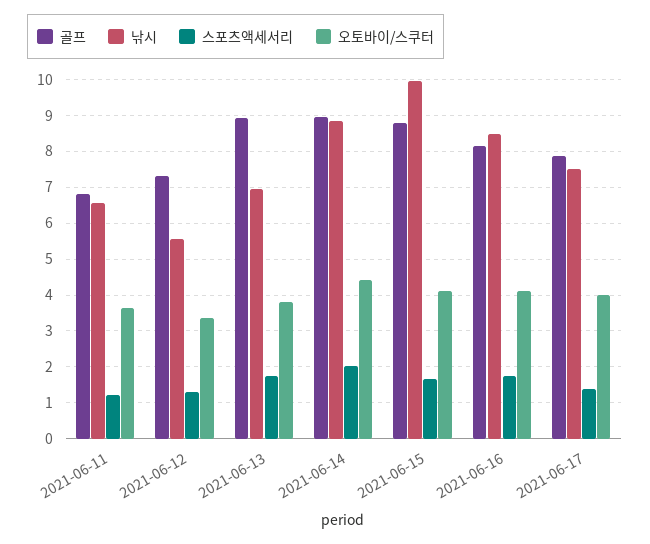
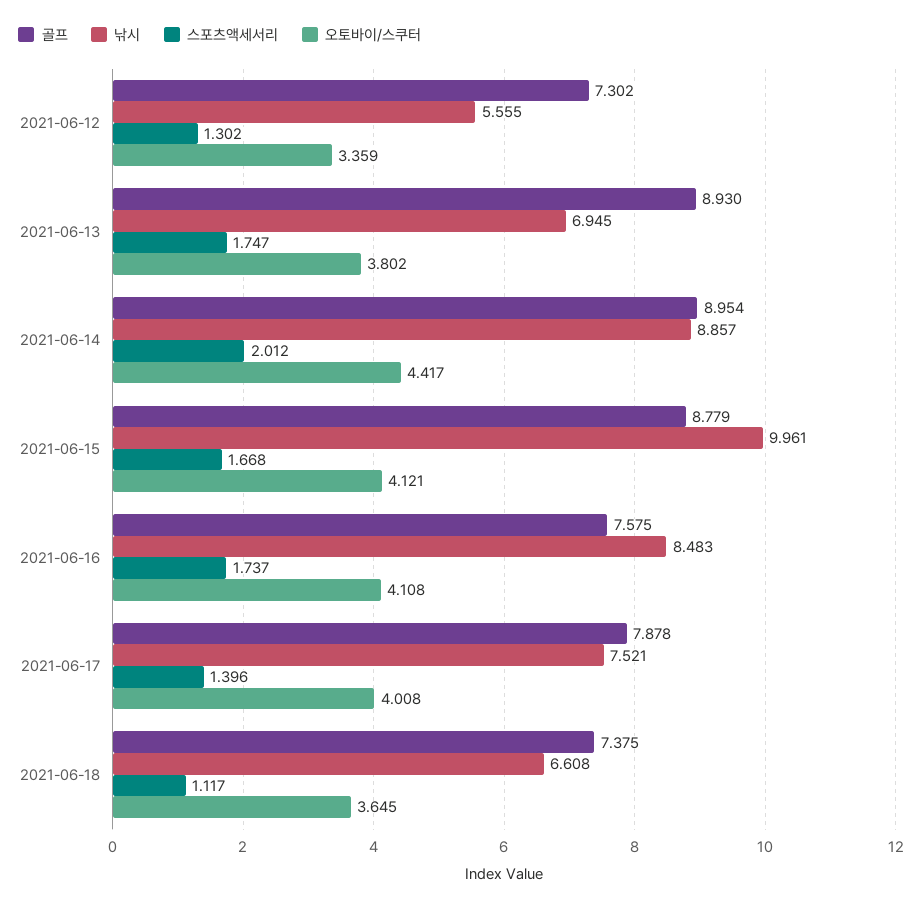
골프, 2021-06-11: 6.8 -> none
낚시, 2021-06-11: 6.6 -> none
스포츠액세서리, 2021-06-11: 1.2 -> none
오토바이/스쿠터, 2021-06-11: 3.6 -> none
골프, 2021-06-16: 8.2 -> 7.575
골프, 2021-06-18: none -> 7.375
낚시, 2021-06-18: none -> 6.608
스포츠액세서리, 2021-06-18: none -> 1.117
오토바이/스쿠터, 2021-06-18: none -> 3.645

